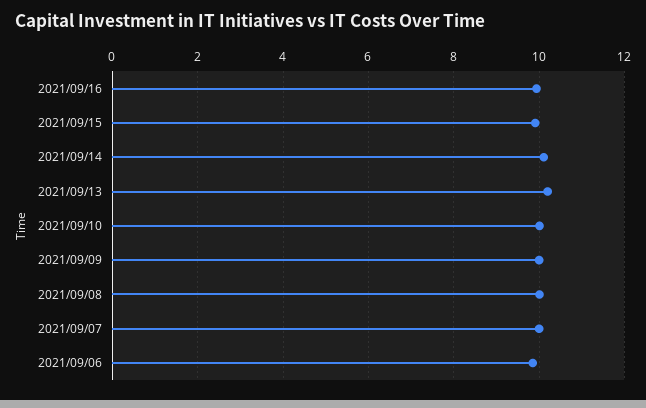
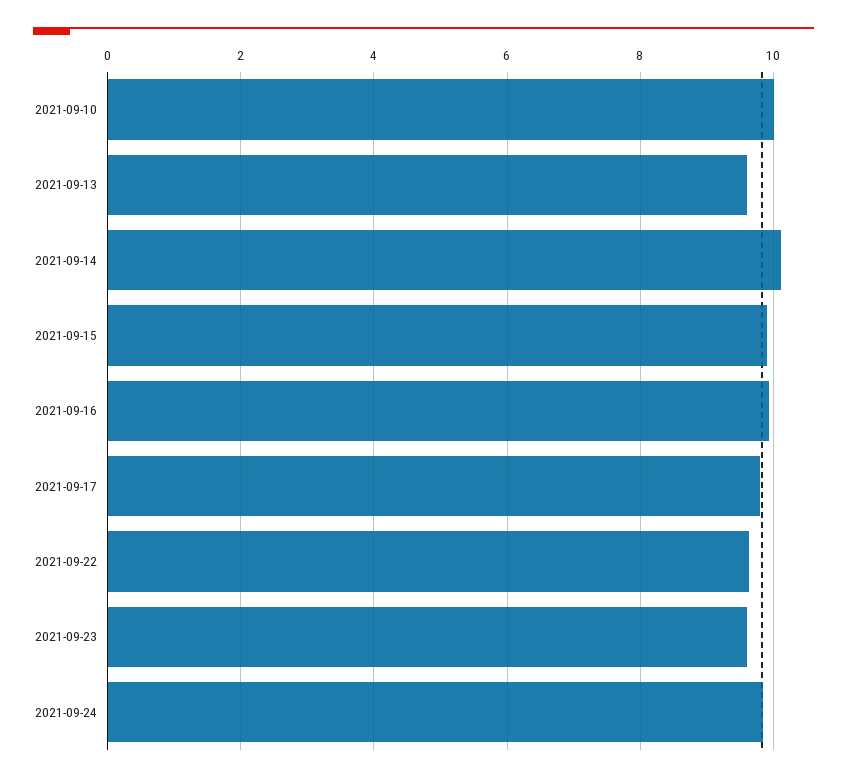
2021/09/13: 10.2 -> 9.6
2021/09/09: 10 -> none
2021/09/08: 10 -> none
2021/09/07: 10 -> none
2021/09/06: 9.8 -> none
2021-09-17: none -> 9.8
2021-09-22: none -> 9.6
2021-09-23: none -> 9.6
2021-09-24: none -> 9.8

